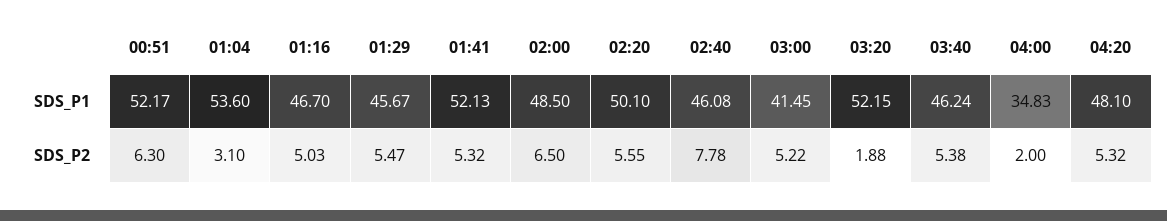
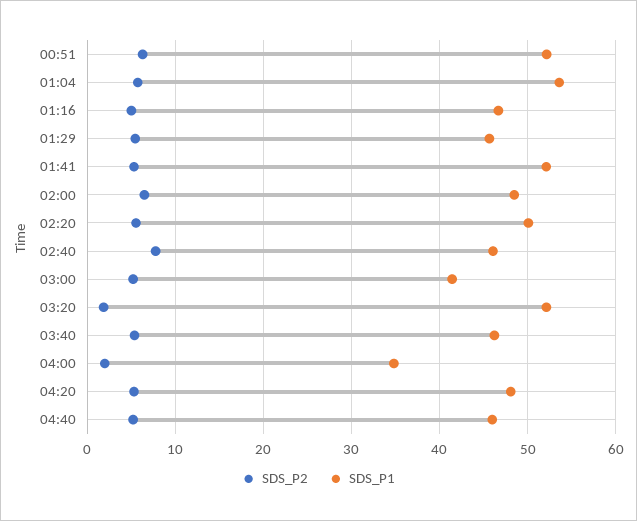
SDS_P2, 01:04: 3.1 -> 6
SDS_P2, 04:40: none -> 5
SDS_P1, 04:40: none -> 46

